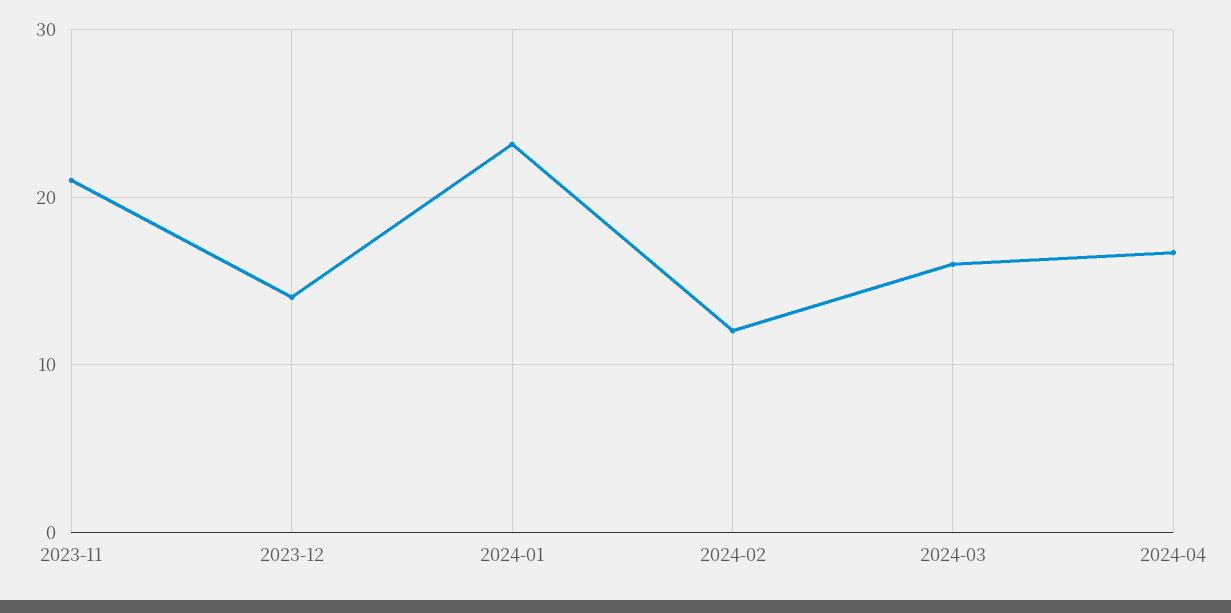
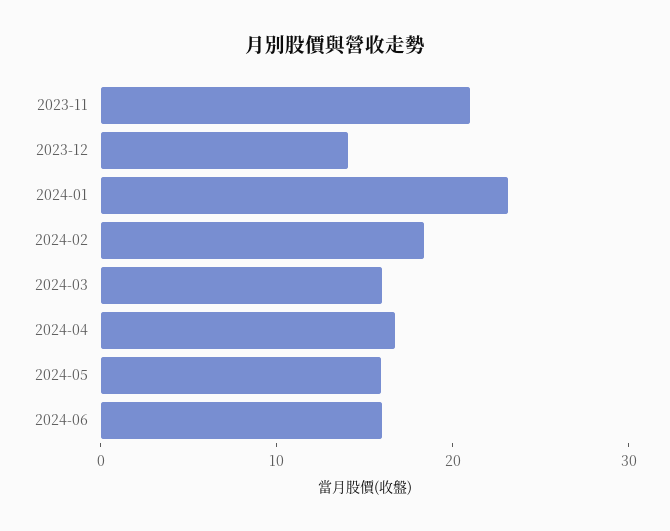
2024-02: 12 -> 18
2024-05: none -> 16
2024-06: none -> 16

